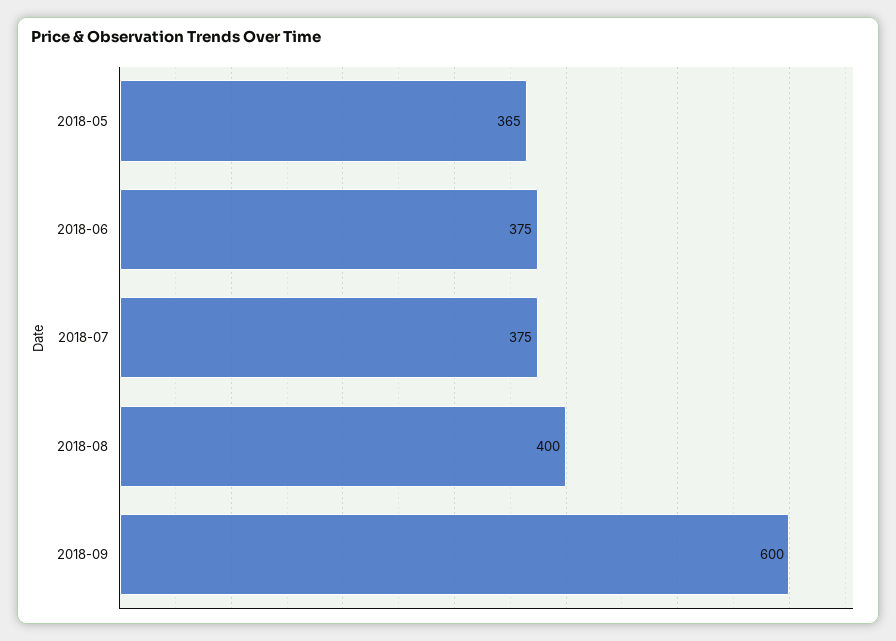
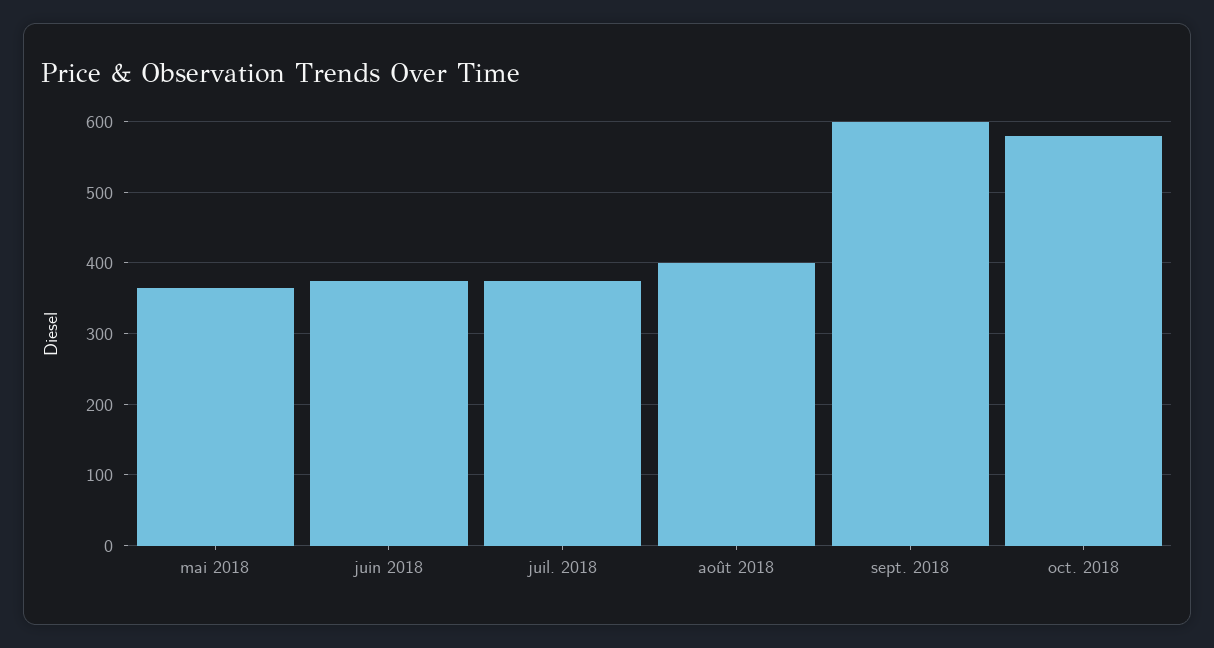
oct. 2018: none -> 580

